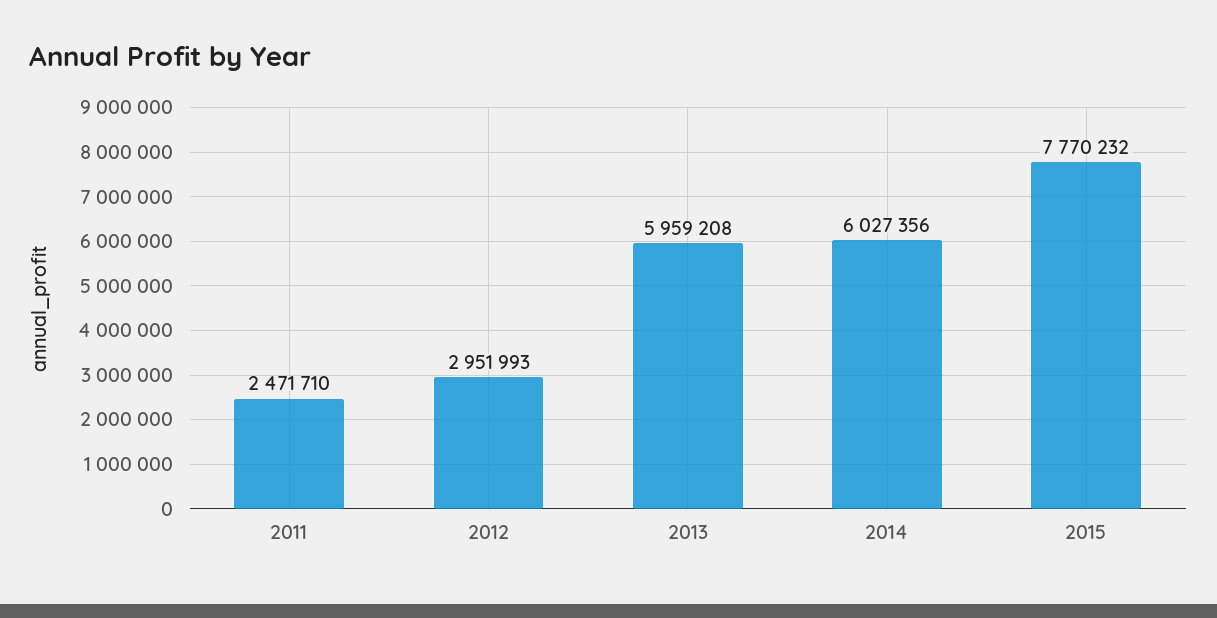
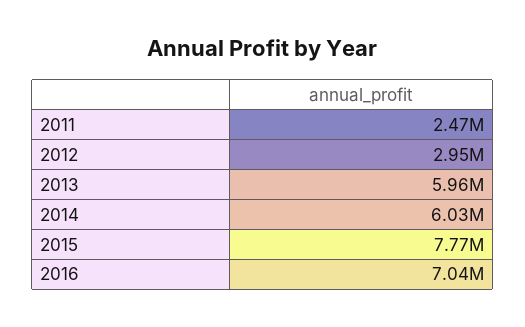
2016: none -> 7040000

